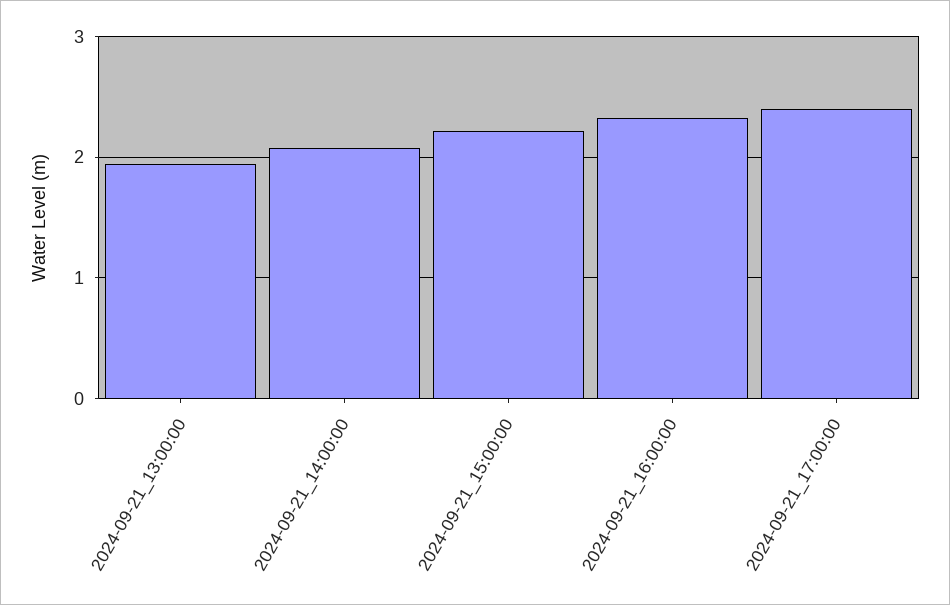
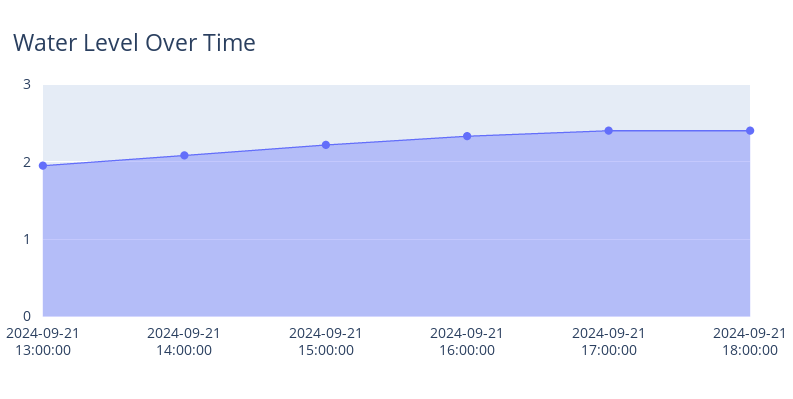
2024-09-21 18:00:00: none -> 2.4

